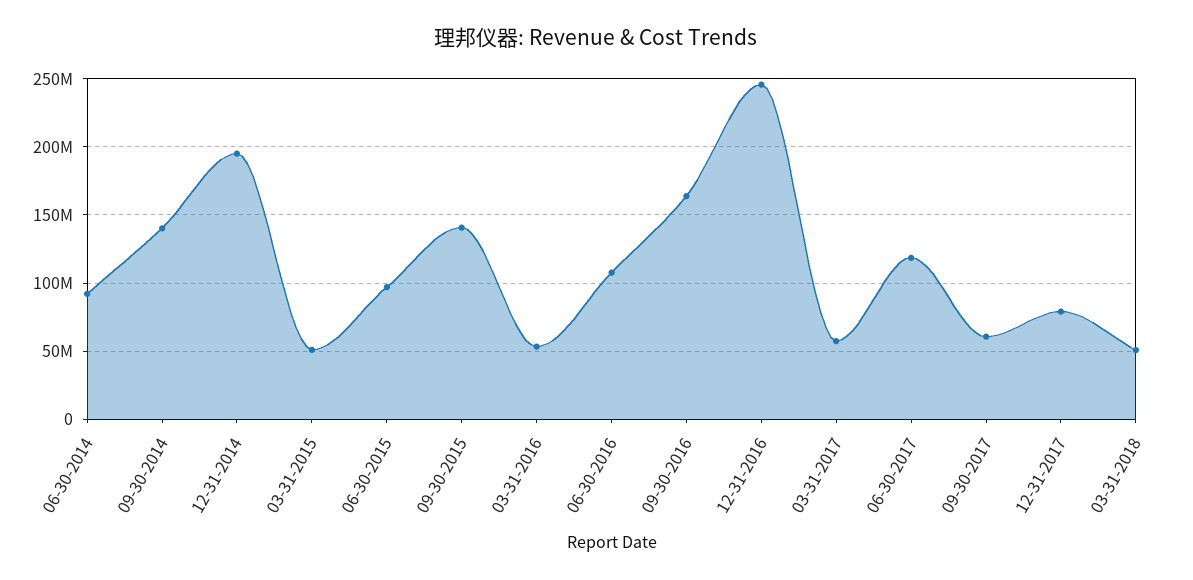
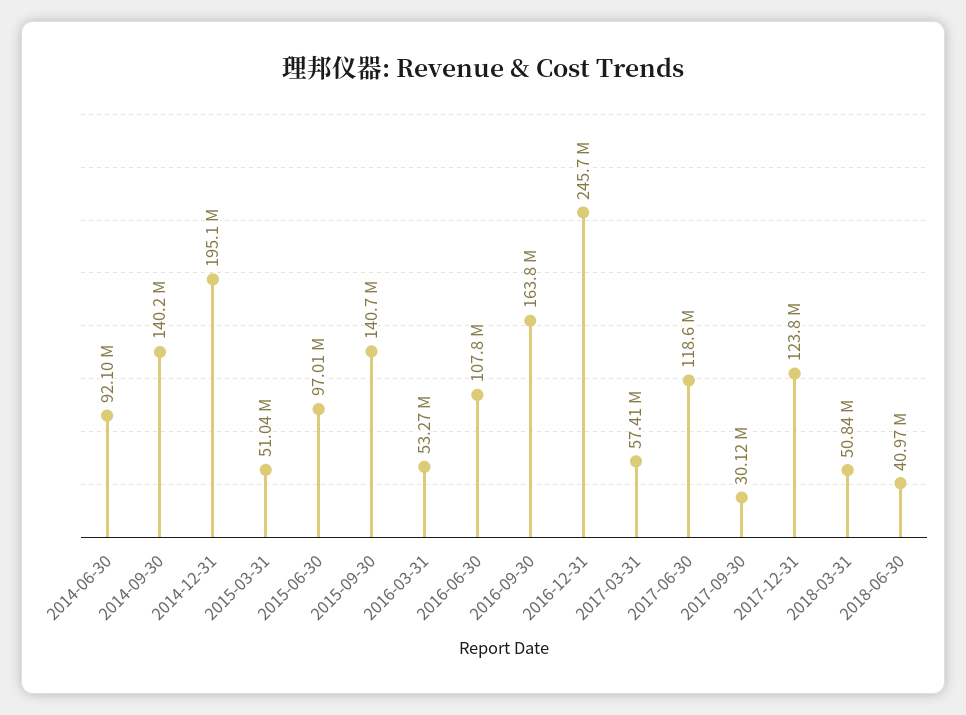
09-30-2017: 60000000 -> 30120000
12-31-2017: 80000000 -> 123800000
2018-06-30: none -> 40970000

